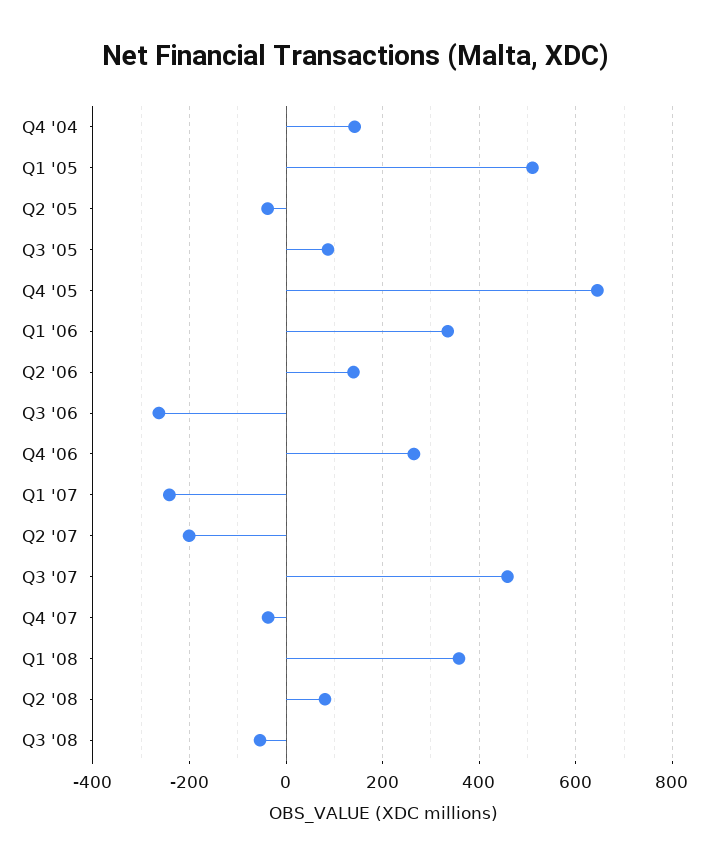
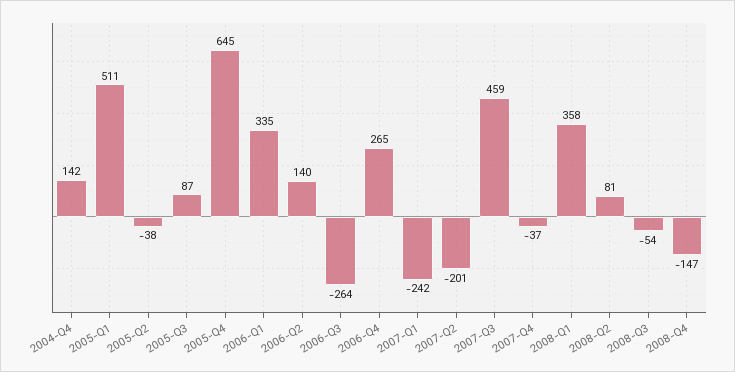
2008-Q4: none -> -147

